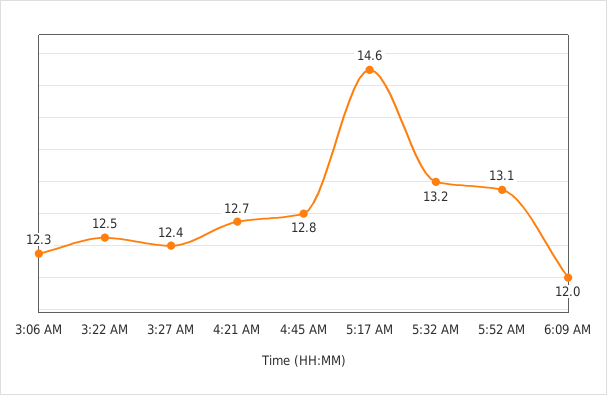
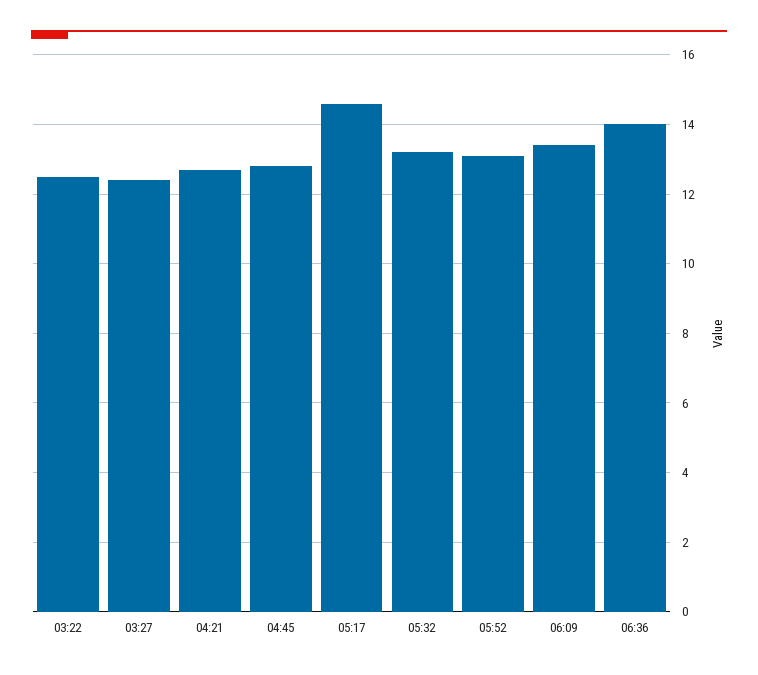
3:06 AM: 12.3 -> none
6:09 AM: 12 -> 13.5
06:36: none -> 14

